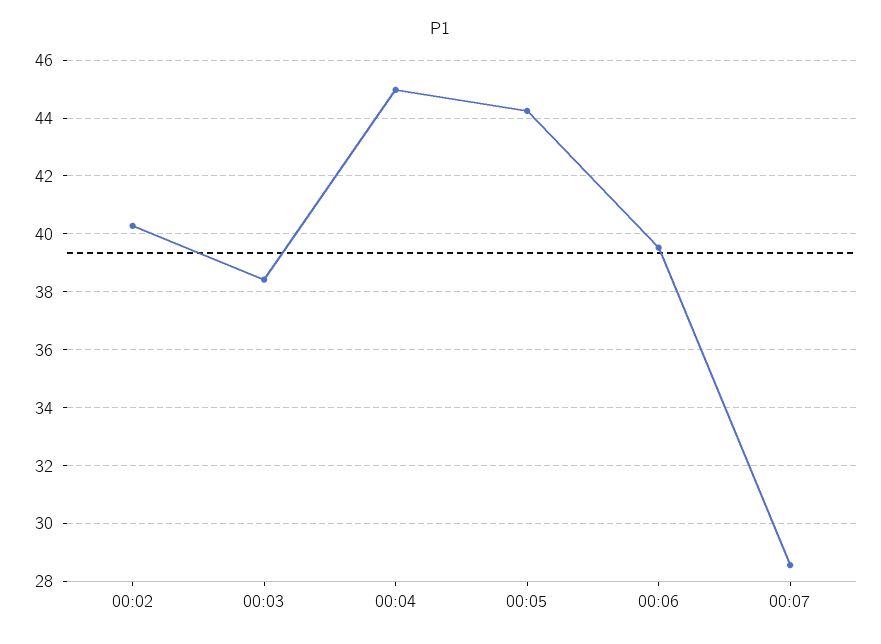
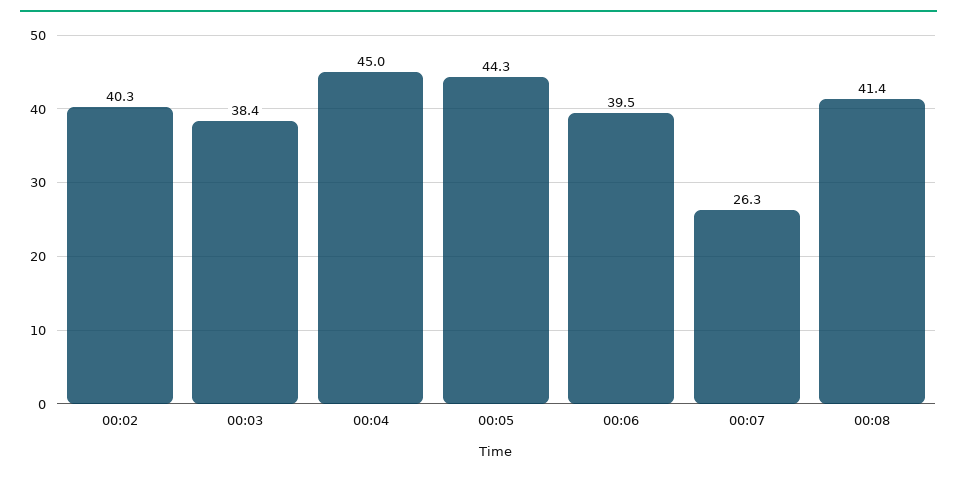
00:07: 28.5 -> 26.3
00:08: none -> 41.4

